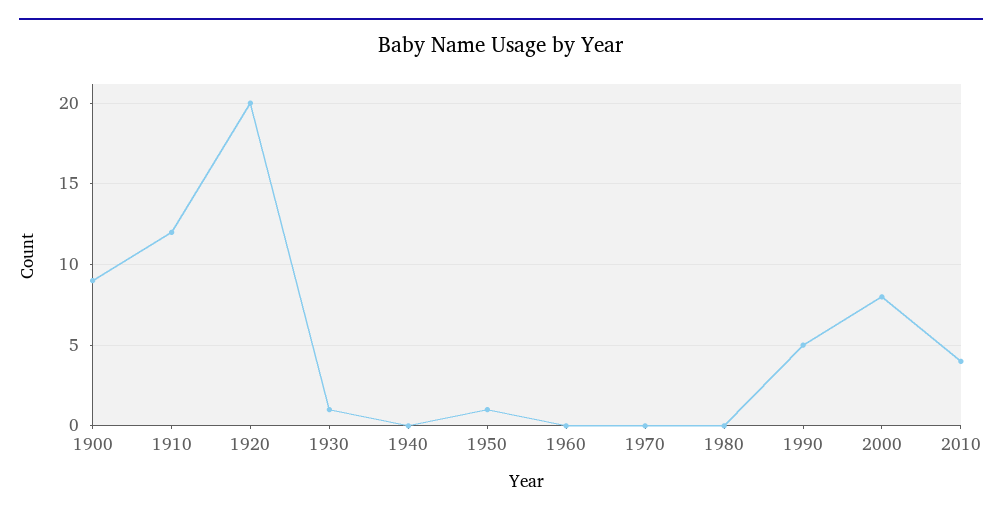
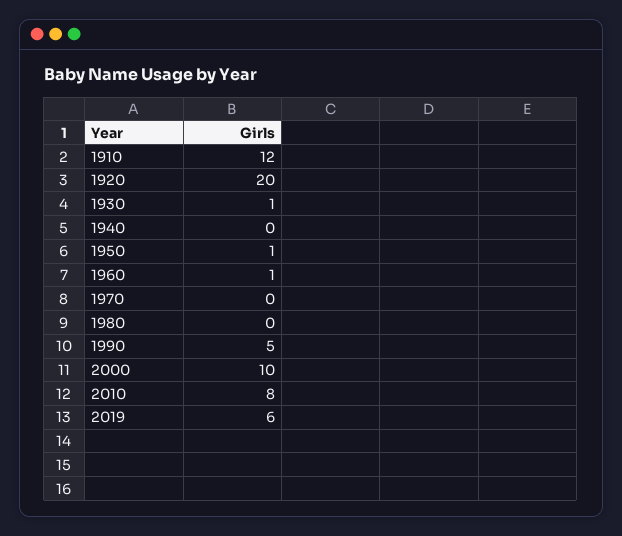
1900: 9 -> none
1960: 0 -> 1
2000: 8 -> 10
2010: 4 -> 8
2019: none -> 6

